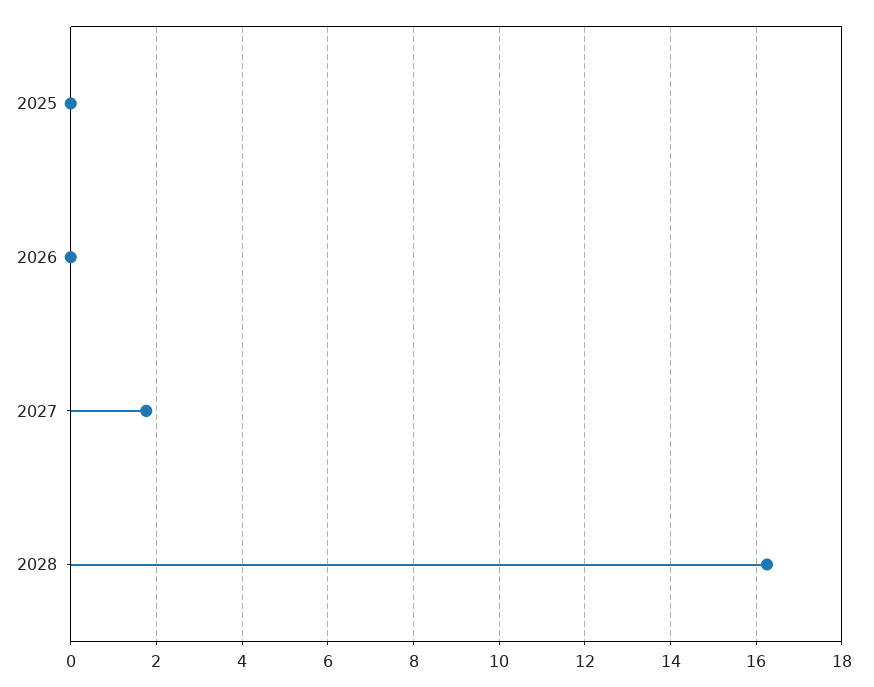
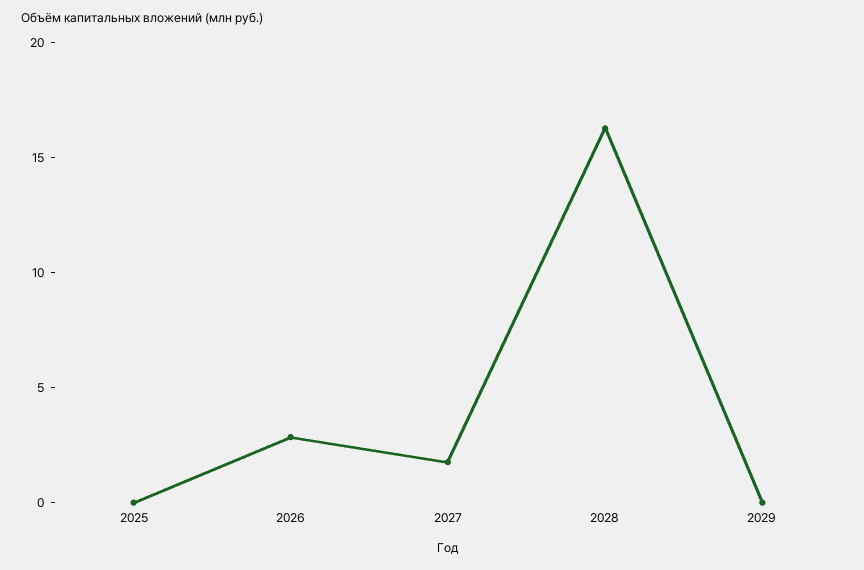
2026: 0 -> 3
2029: none -> 0

